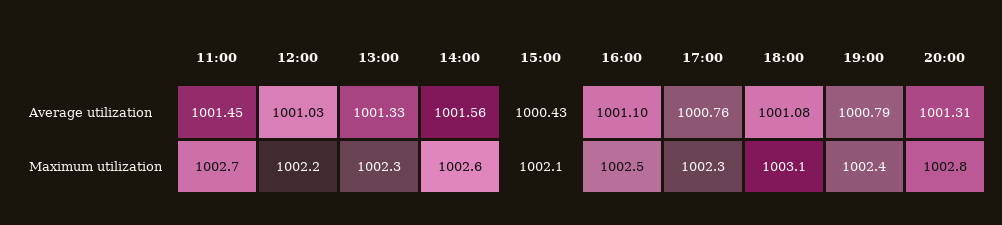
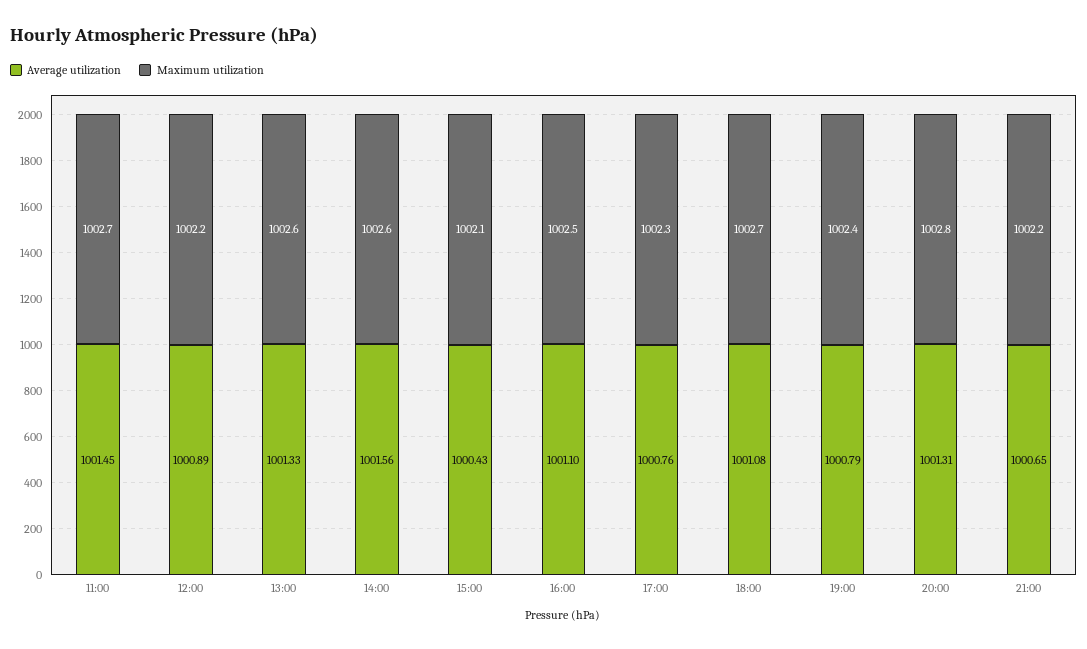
Average utilization, 12:00: 1001.03 -> 1000.89
Maximum utilization, 13:00: 1002.3 -> 1002.6
Maximum utilization, 18:00: 1003.1 -> 1002.7
Average utilization, 21:00: none -> 1000.65
Maximum utilization, 21:00: none -> 1002.2

